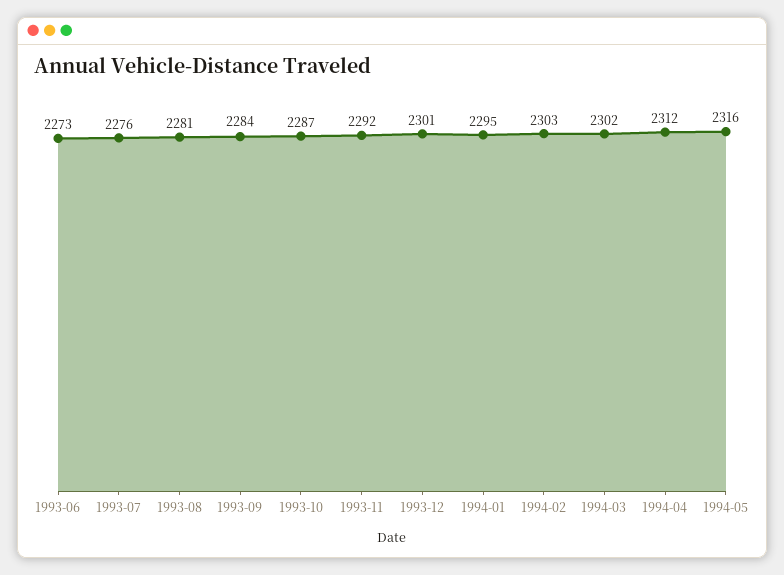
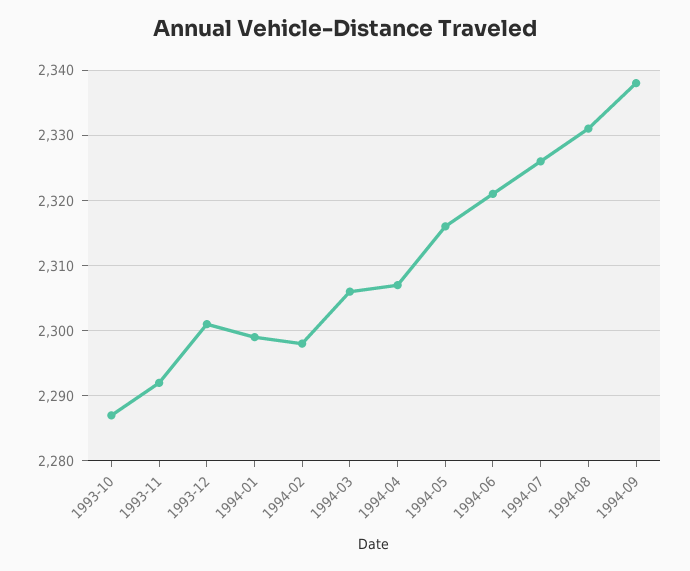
1993-06: 2273 -> none
1993-07: 2276 -> none
1993-08: 2281 -> none
1993-09: 2284 -> none
1994-01: 2295 -> 2299
1994-02: 2303 -> 2298
1994-03: 2302 -> 2306
1994-04: 2312 -> 2307
1994-06: none -> 2321
1994-07: none -> 2326
1994-08: none -> 2331
1994-09: none -> 2338

